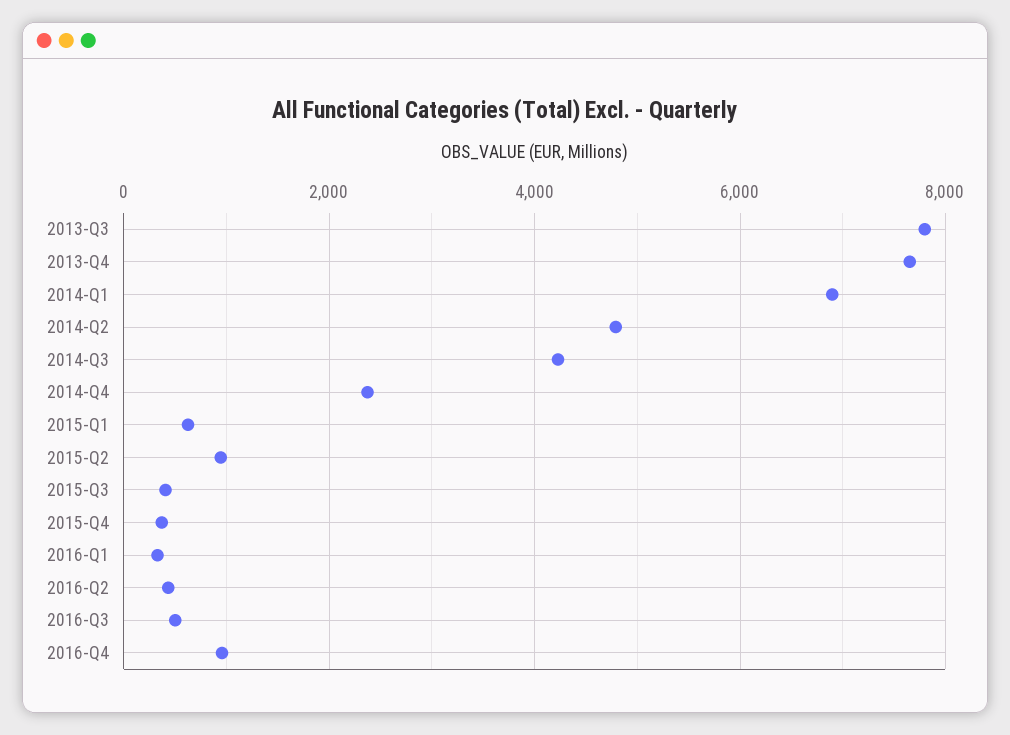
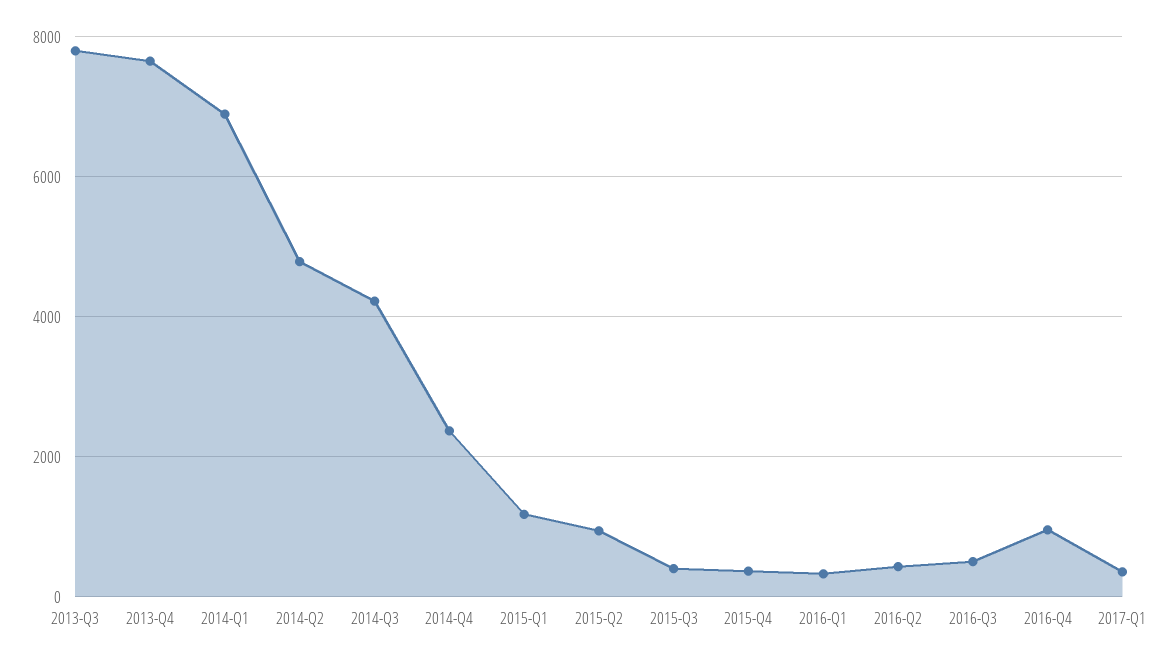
2015-Q1: 600 -> 1200
2017-Q1: none -> 400

